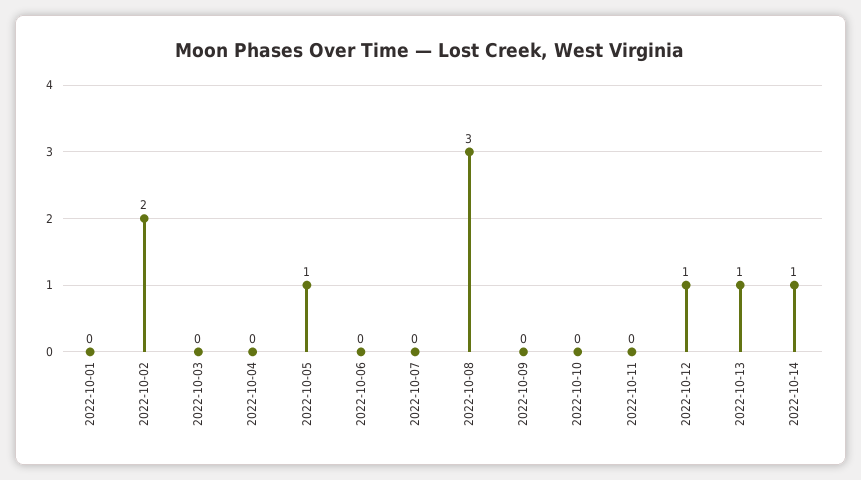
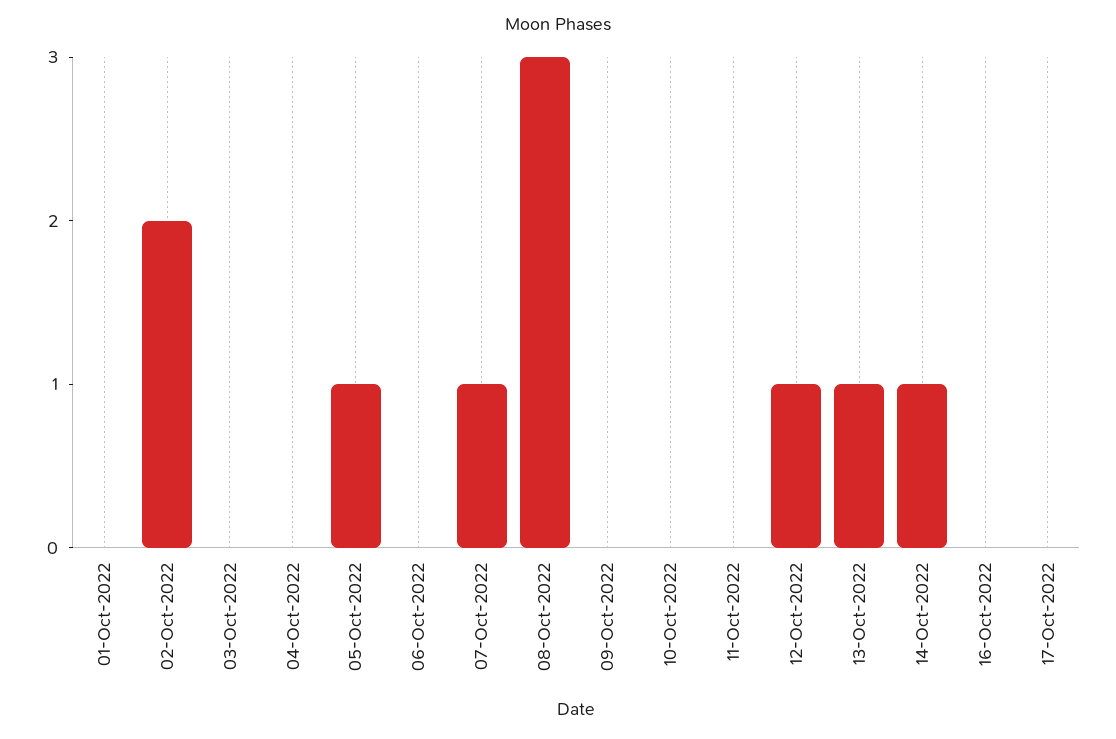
2022-10-07: 0 -> 1
16-Oct-2022: none -> 0
17-Oct-2022: none -> 0

